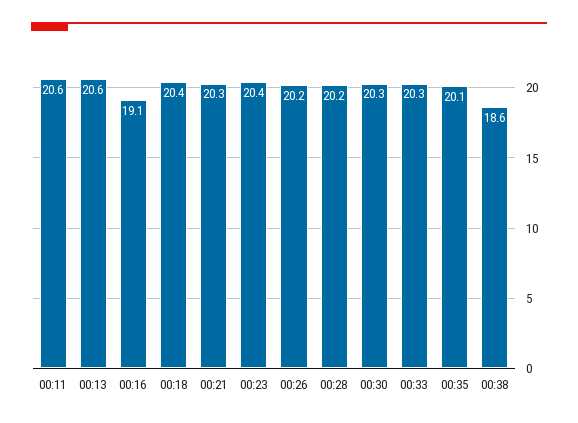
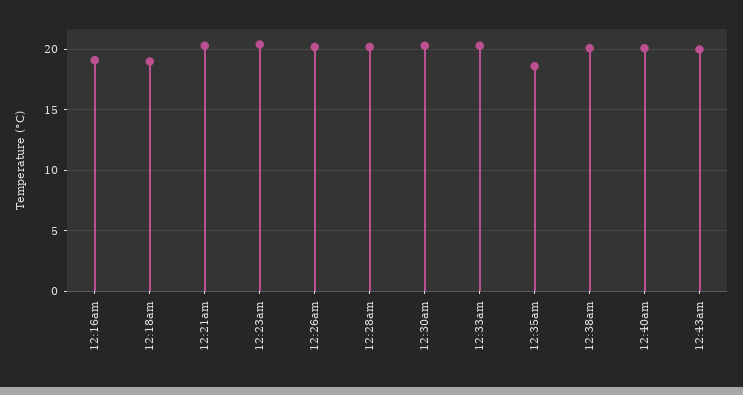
00:11: 20.6 -> none
00:13: 20.6 -> none
00:18: 20.4 -> 19
00:35: 20.1 -> 18.5
00:38: 18.6 -> 20
12:40am: none -> 20
12:43am: none -> 20

